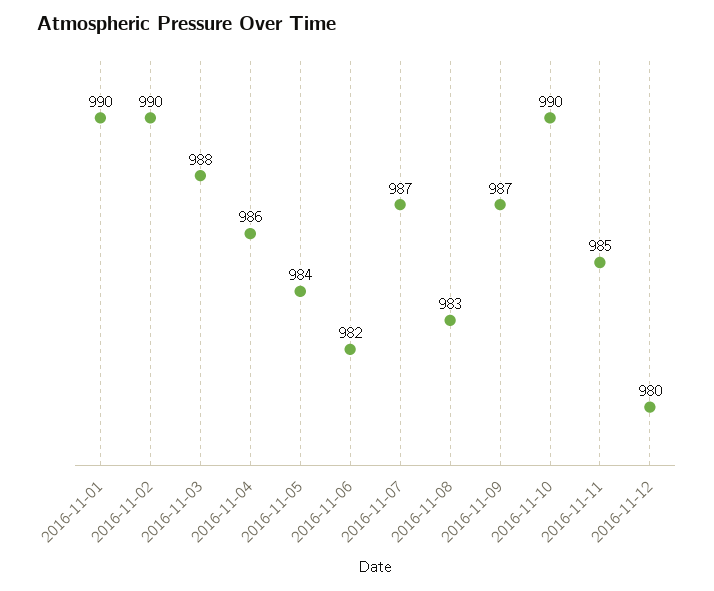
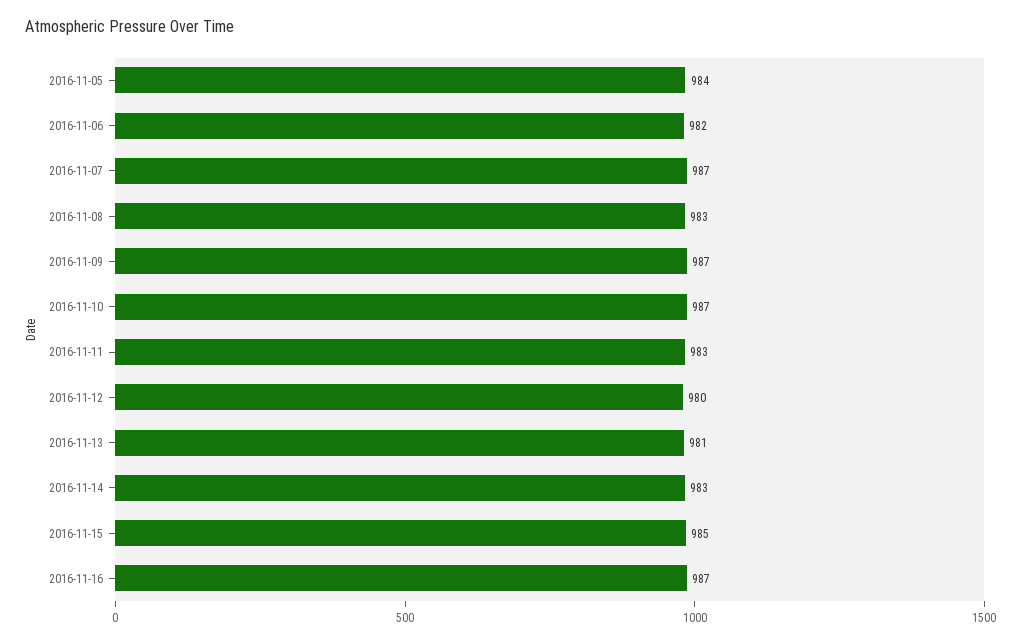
2016-11-01: 990 -> none
2016-11-02: 990 -> none
2016-11-03: 988 -> none
2016-11-04: 986 -> none
2016-11-10: 990 -> 987
2016-11-11: 985 -> 983
2016-11-13: none -> 981
2016-11-14: none -> 983
2016-11-15: none -> 985
2016-11-16: none -> 987

